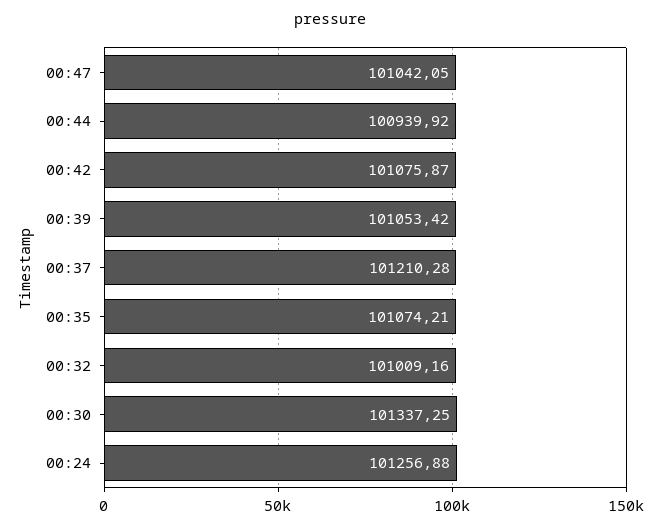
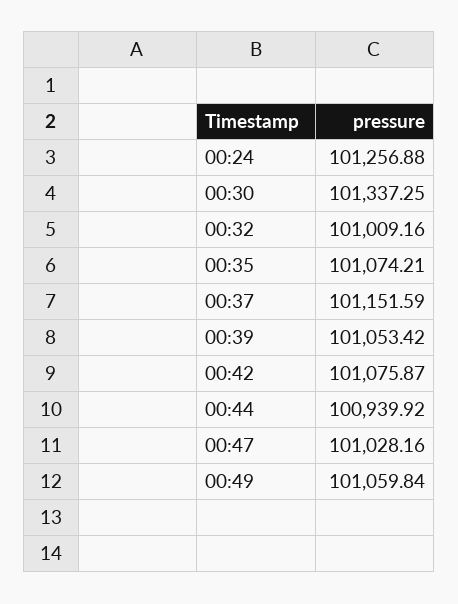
00:47: 101042.05 -> 101028.16
00:37: 101210.28 -> 101151.59
00:49: none -> 101059.84

